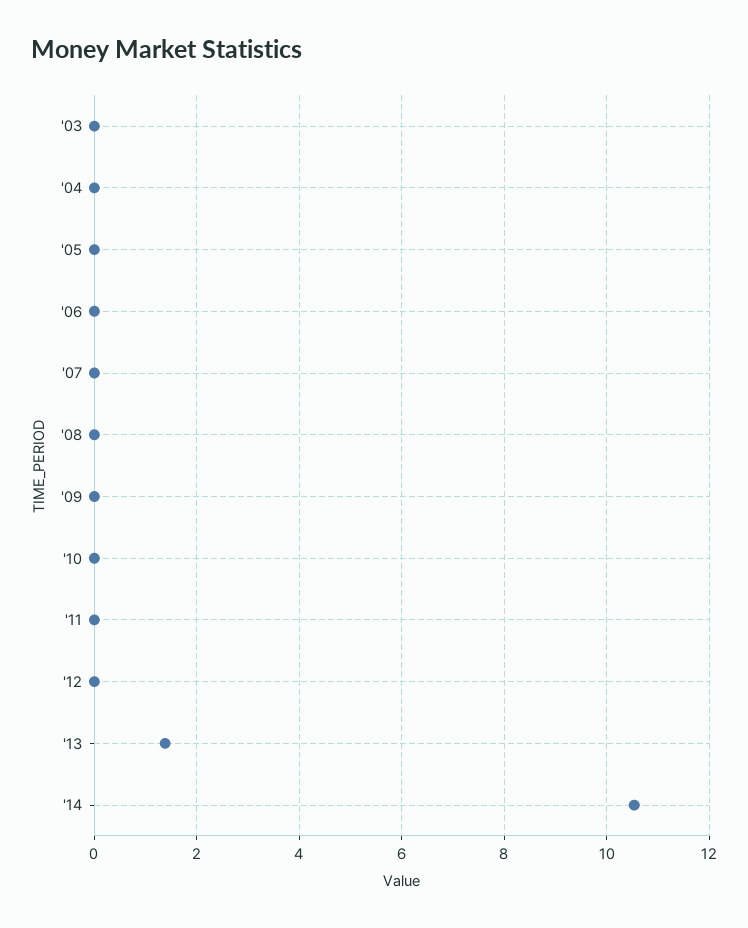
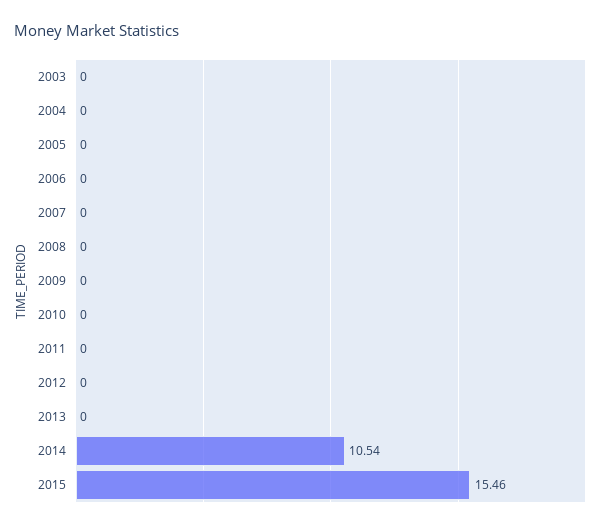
'13: 1.4 -> 0
2015: none -> 15.46

